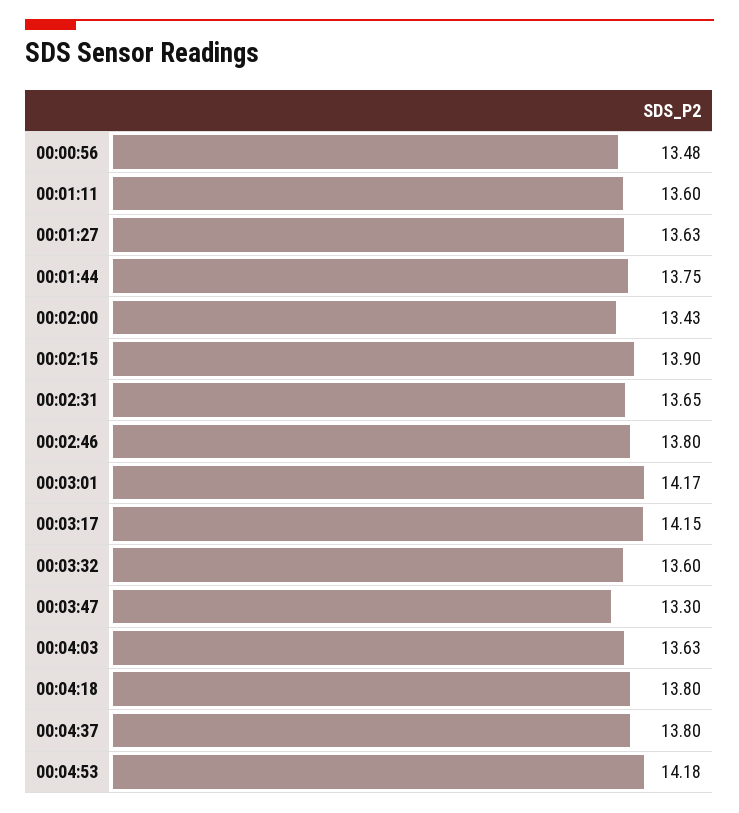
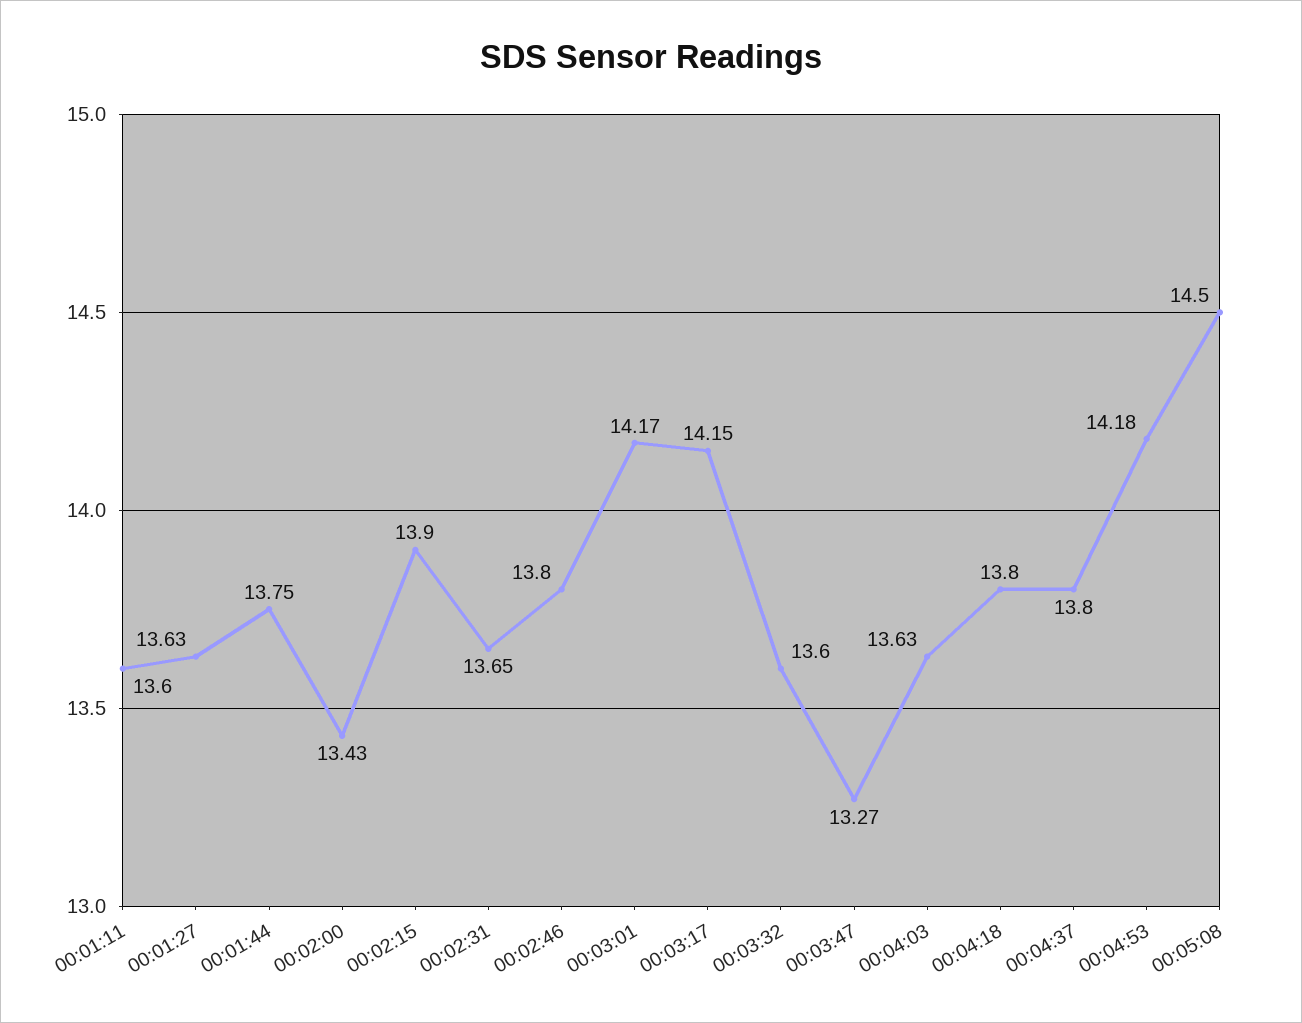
00:00:56: 13.48 -> none
00:03:47: 13.3 -> 13.27
00:05:08: none -> 14.5

